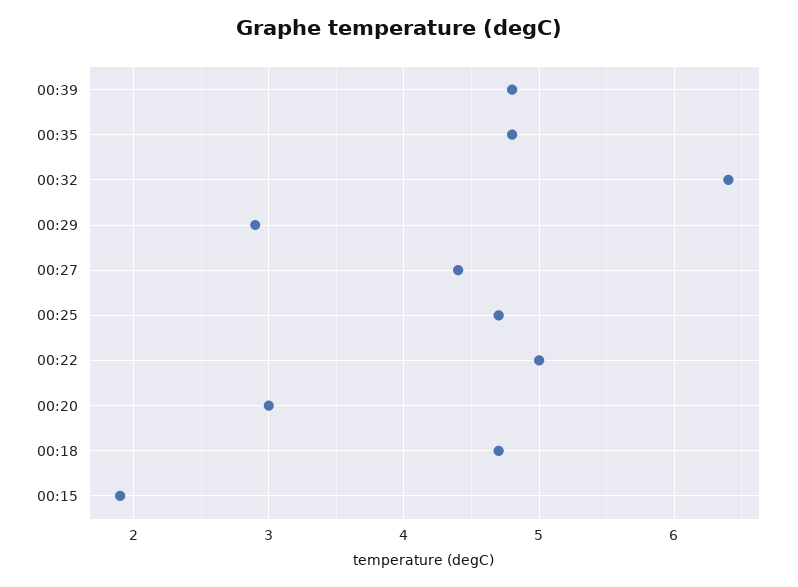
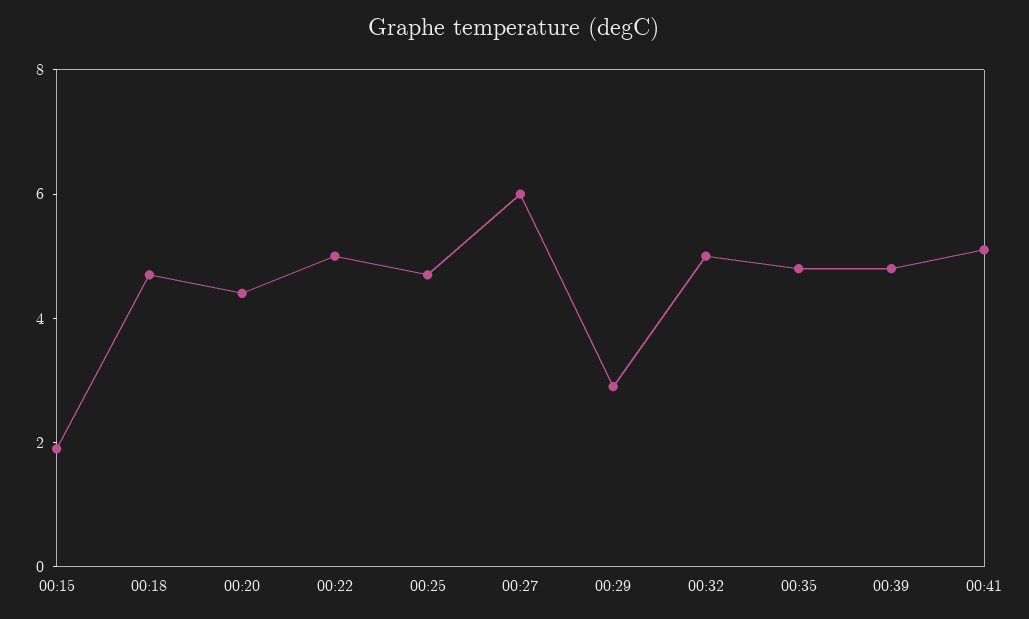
00:32: 6.4 -> 5
00:27: 4.4 -> 6
00:20: 3 -> 4.5
00:41: none -> 5

